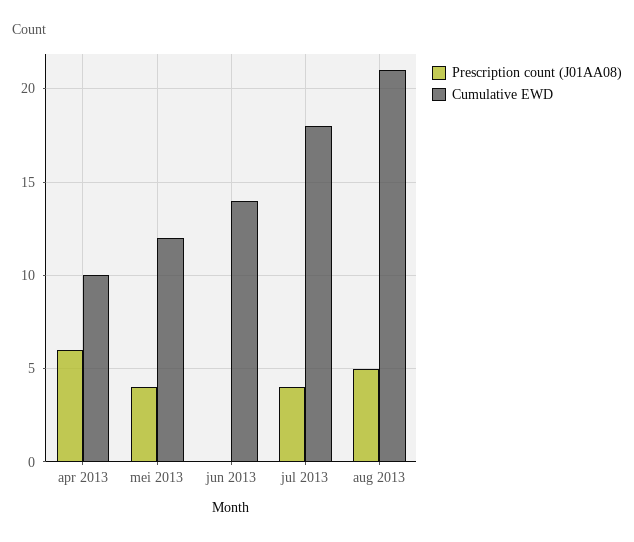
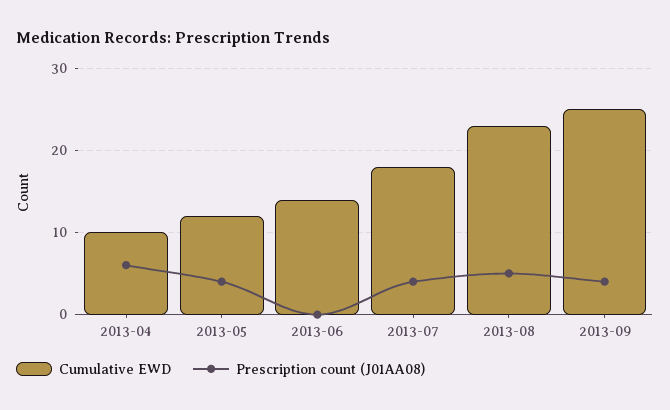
Cumulative EWD, aug 2013: 21 -> 23
Cumulative EWD, 2013-09: none -> 25
Prescription count (J01AA08), 2013-09: none -> 4

